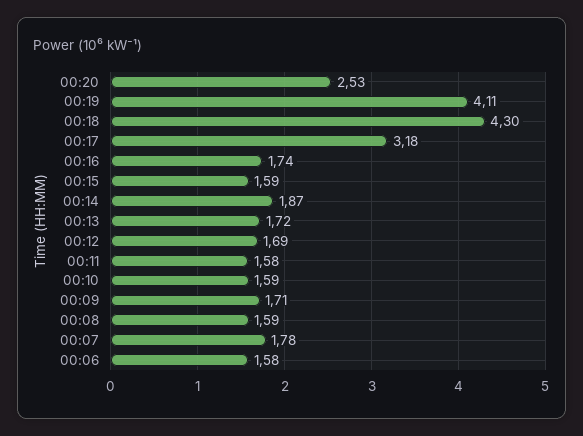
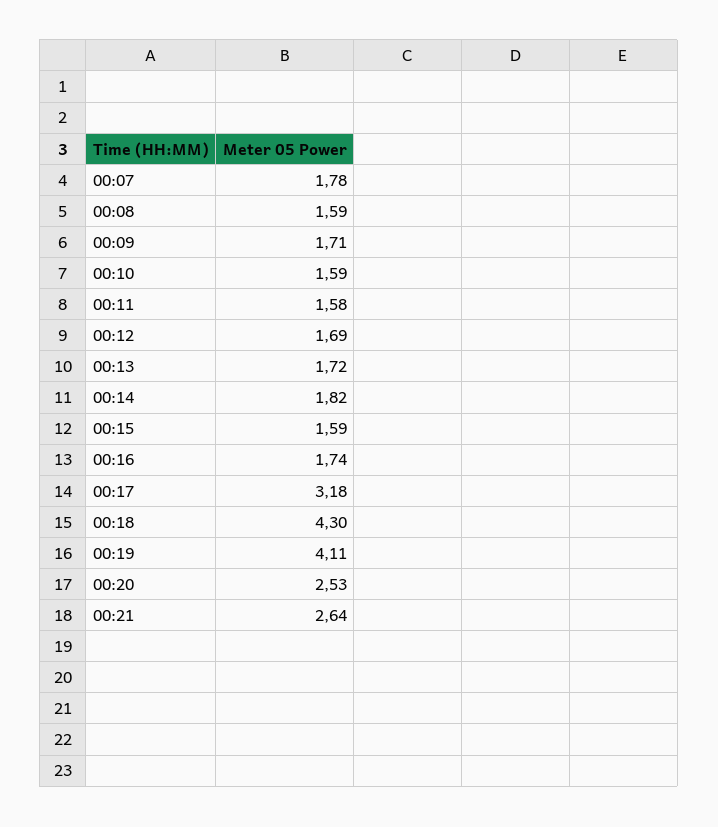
00:14: 1.87 -> 1.82
00:06: 1.58 -> none
00:21: none -> 2.64

